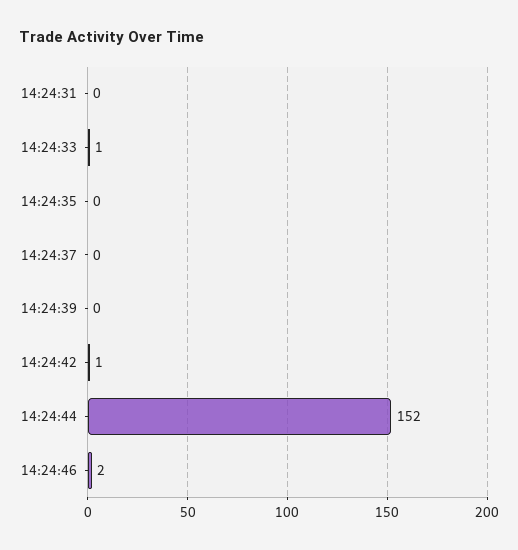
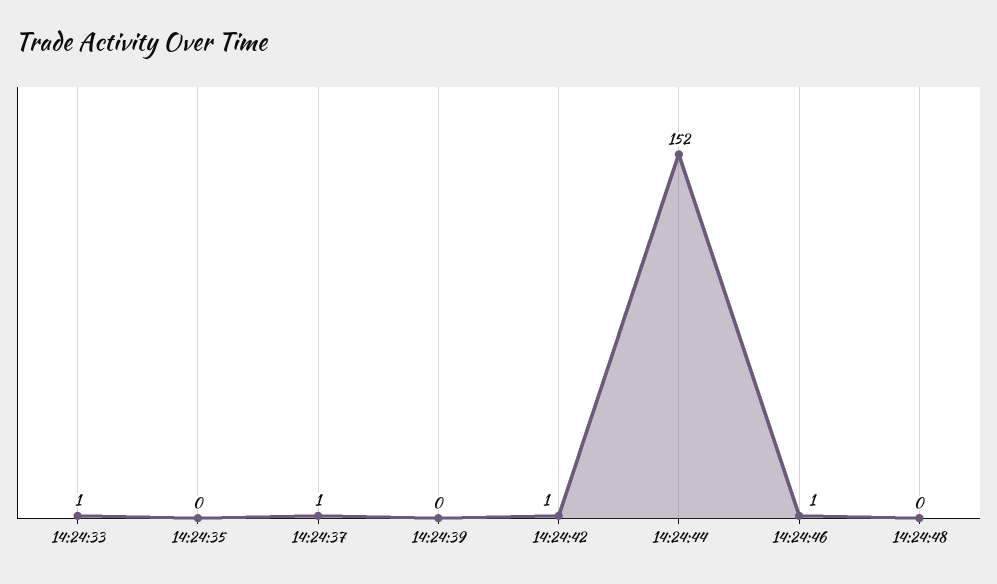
14:24:31: 0 -> none
14:24:37: 0 -> 1
14:24:46: 2 -> 1
14:24:48: none -> 0

